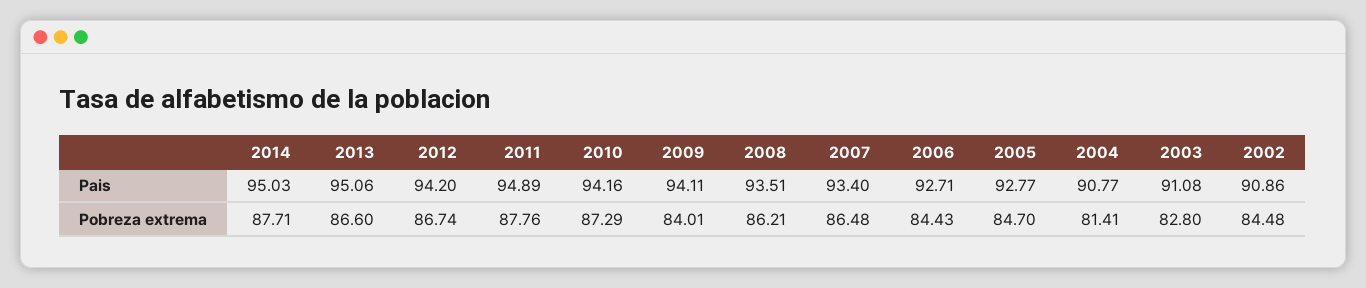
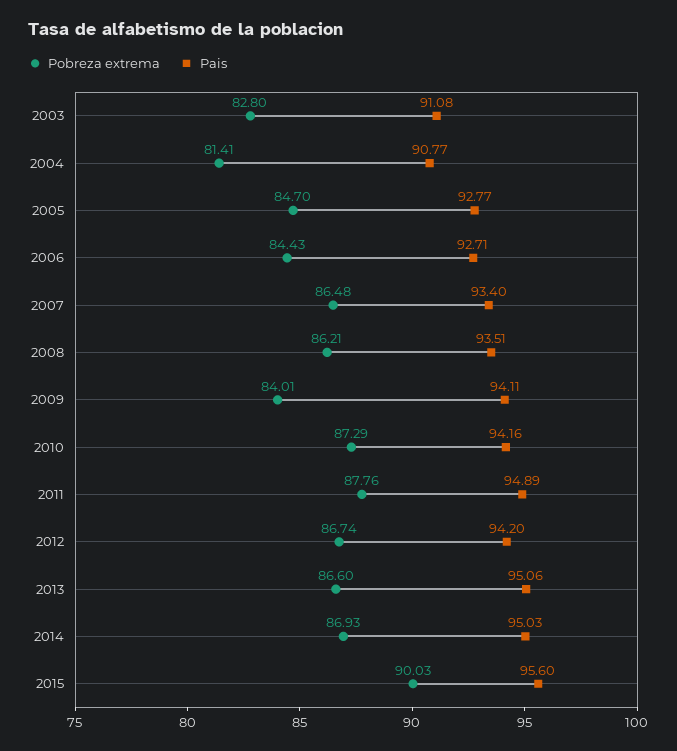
Pais, 2002: 90.86 -> none
Pobreza extrema, 2014: 87.71 -> 86.93
Pobreza extrema, 2002: 84.48 -> none
Pobreza extrema, 2015: none -> 90.03
Pais, 2015: none -> 95.6

